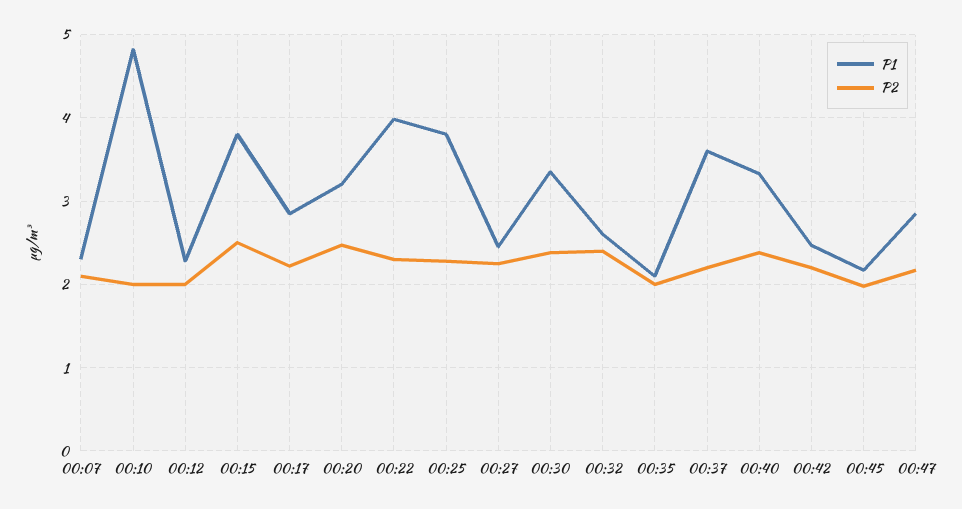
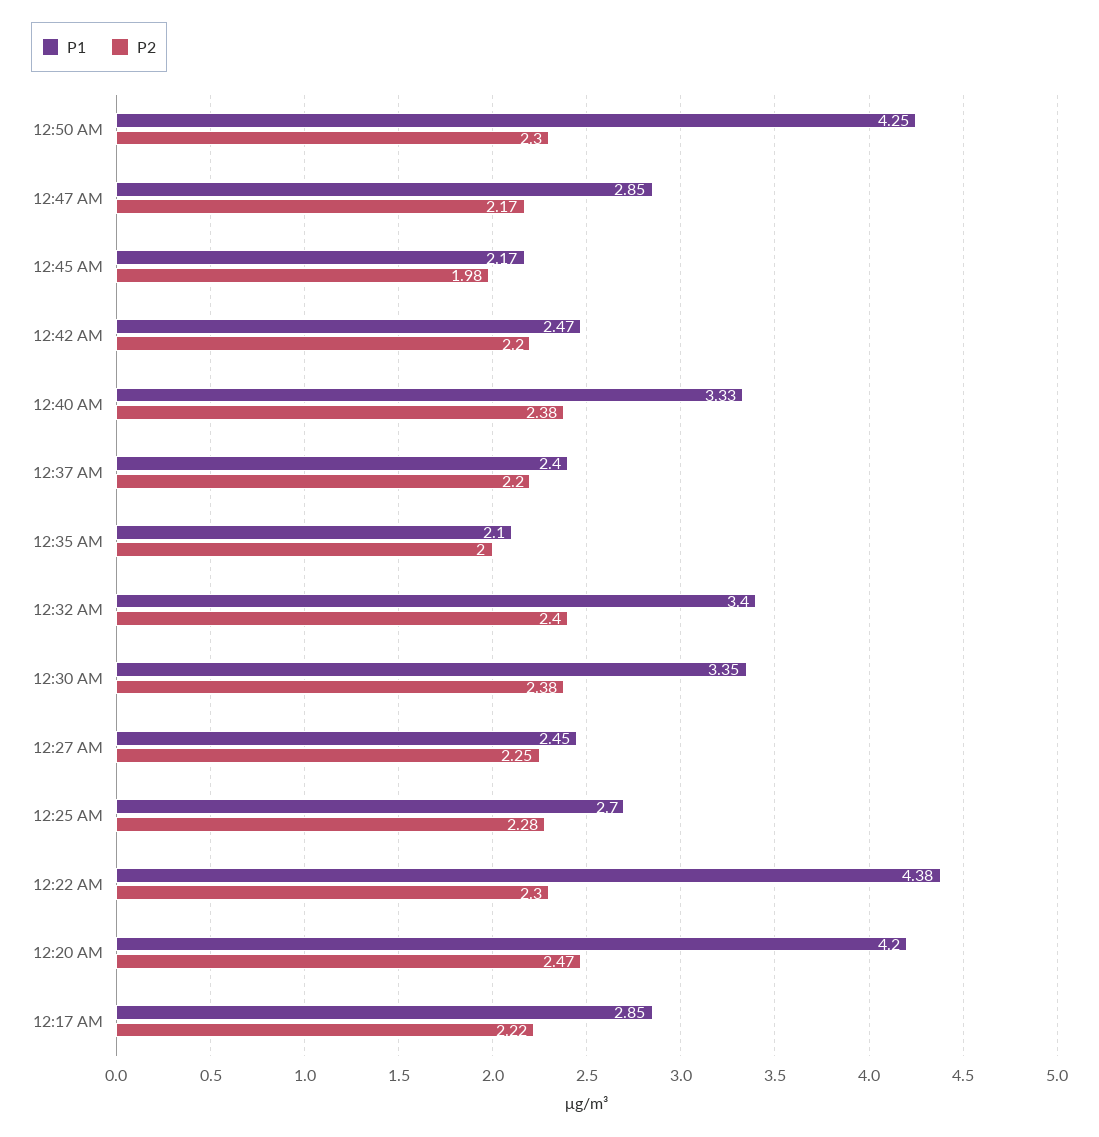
P1, 00:07: 2.3 -> none
P2, 00:07: 2.1 -> none
P1, 00:10: 4.8 -> none
P2, 00:10: 2 -> none
P1, 00:12: 2.3 -> none
P2, 00:12: 2 -> none
P1, 00:15: 3.8 -> none
P2, 00:15: 2.5 -> none
P1, 00:20: 3.2 -> 4.2
P1, 00:22: 4 -> 4.38
P1, 00:25: 3.8 -> 2.7
P1, 00:32: 2.6 -> 3.4
P1, 00:37: 3.6 -> 2.4
P1, 12:50 AM: none -> 4.25
P2, 12:50 AM: none -> 2.3

